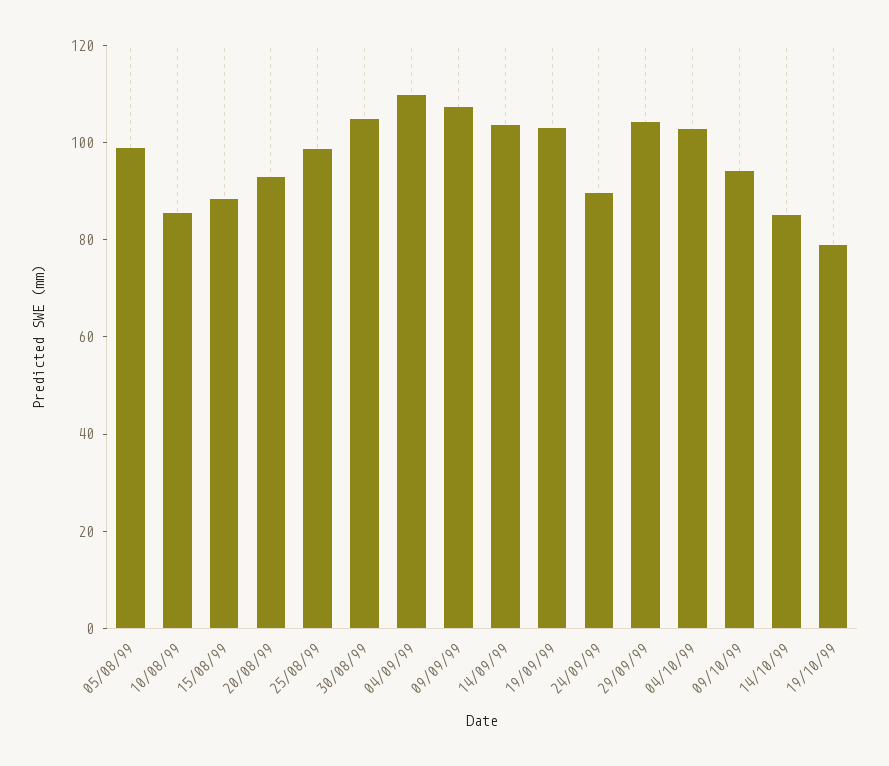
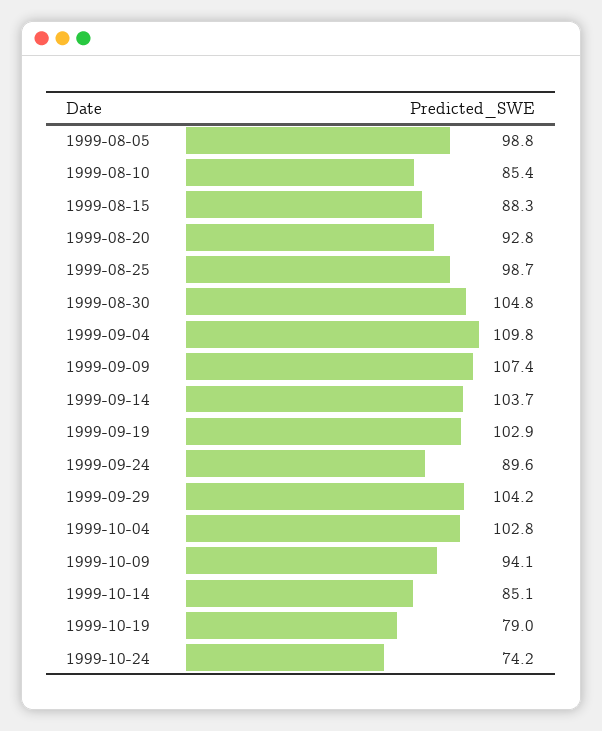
1999-10-24: none -> 74.2

